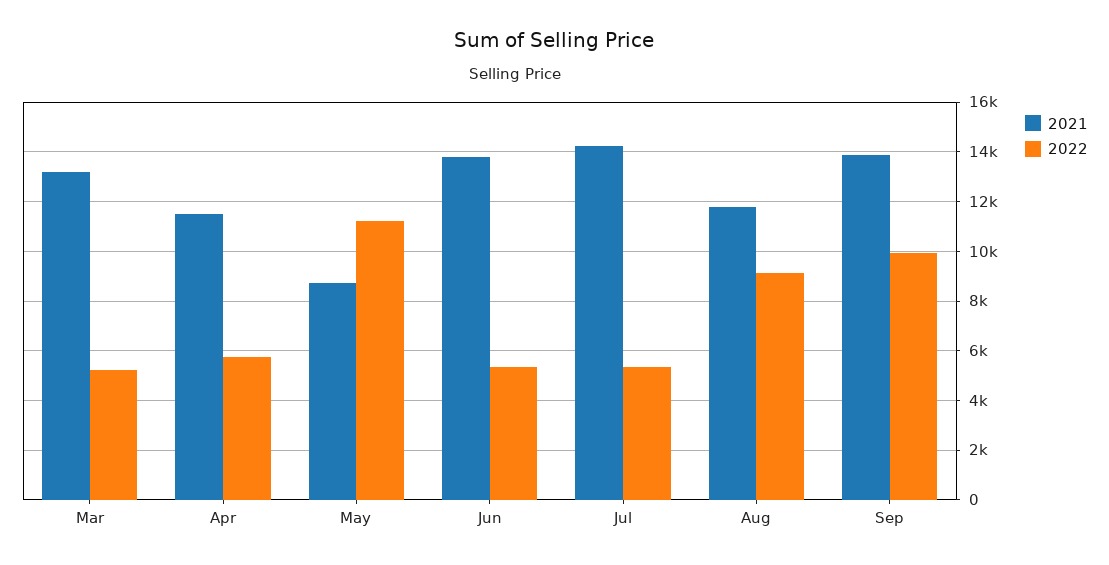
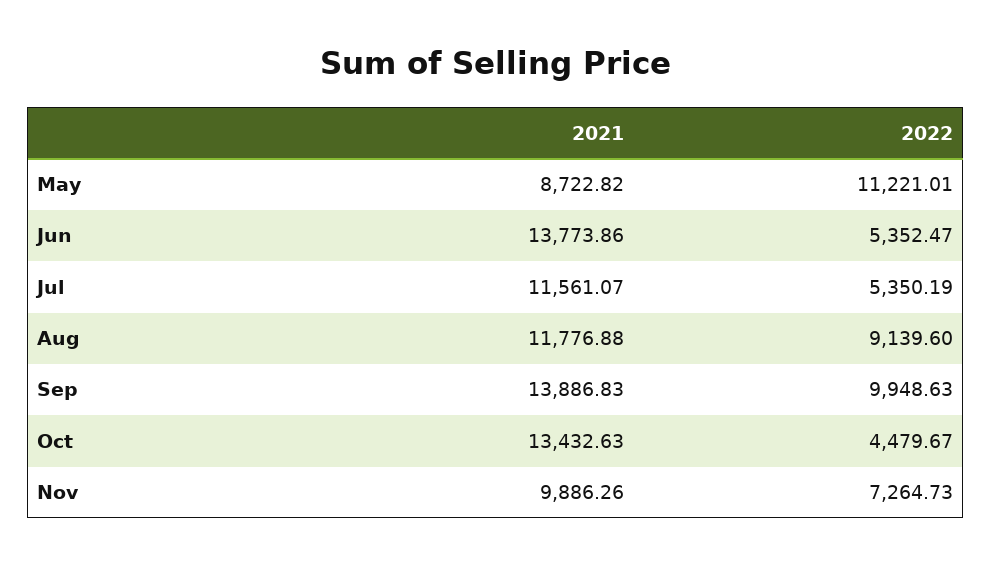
2021, Mar: 13250 -> none
2022, Mar: 5250 -> none
2021, Apr: 11500 -> none
2022, Apr: 5750 -> none
2021, Jul: 14250 -> 11561.07
2021, Oct: none -> 13432.63
2022, Oct: none -> 4479.67
2021, Nov: none -> 9886.26
2022, Nov: none -> 7264.73

